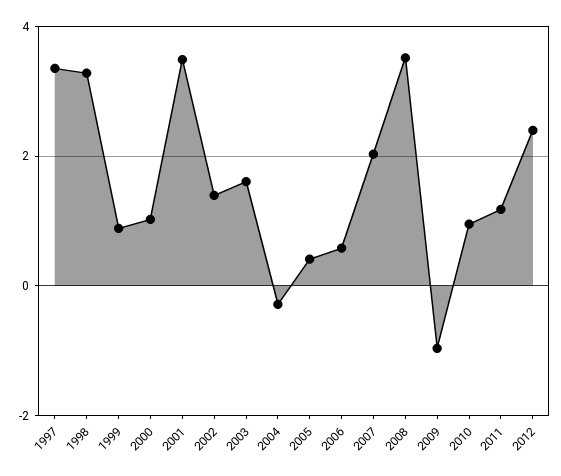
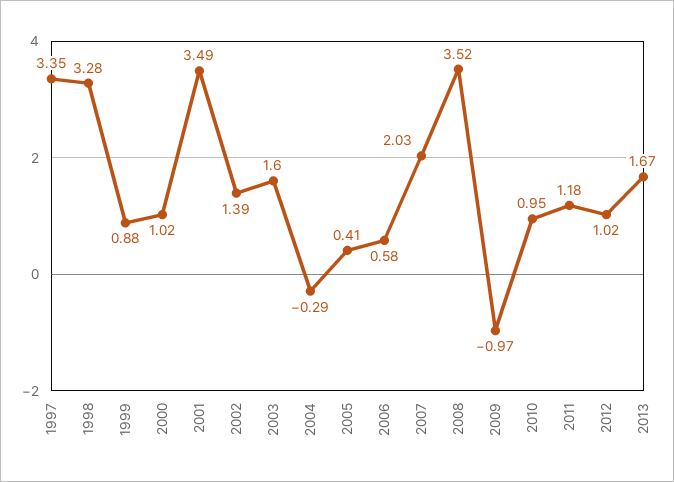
2012: 2.4 -> 1.02
2013: none -> 1.67

